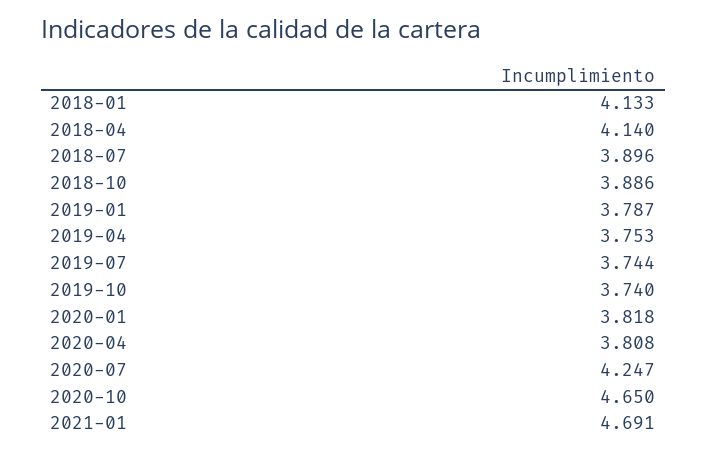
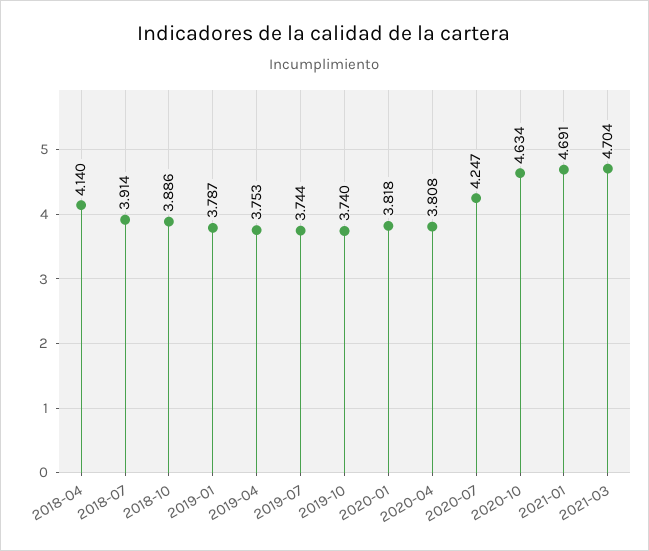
2018-01: 4.133 -> none
2018-07: 3.896 -> 3.914
2020-10: 4.65 -> 4.634
2021-03: none -> 4.704

